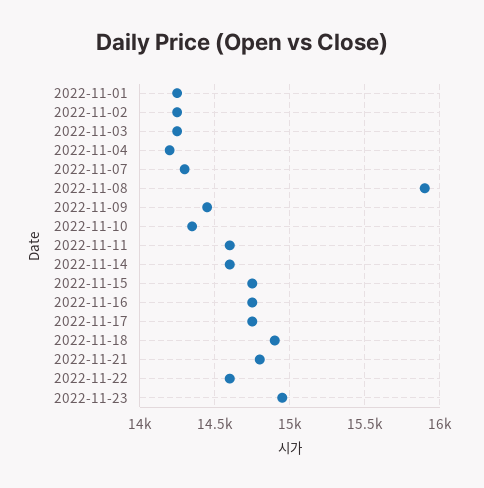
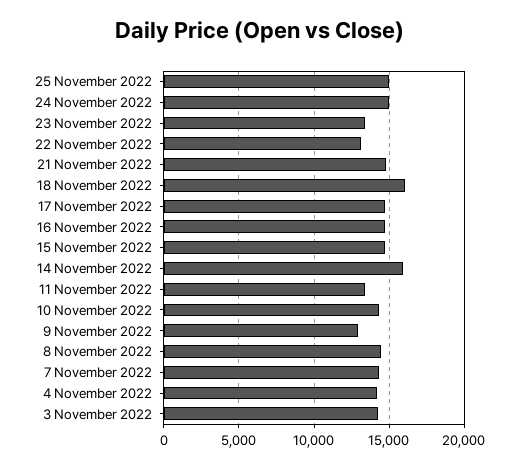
2022-11-01: 14250 -> none
2022-11-02: 14250 -> none
2022-11-08: 15900 -> 14500
2022-11-09: 14450 -> 13000
2022-11-11: 14600 -> 13500
2022-11-14: 14600 -> 16000
2022-11-18: 14900 -> 16000
2022-11-22: 14600 -> 13000
2022-11-23: 14950 -> 13500
25 November 2022: none -> 15000
24 November 2022: none -> 15000

